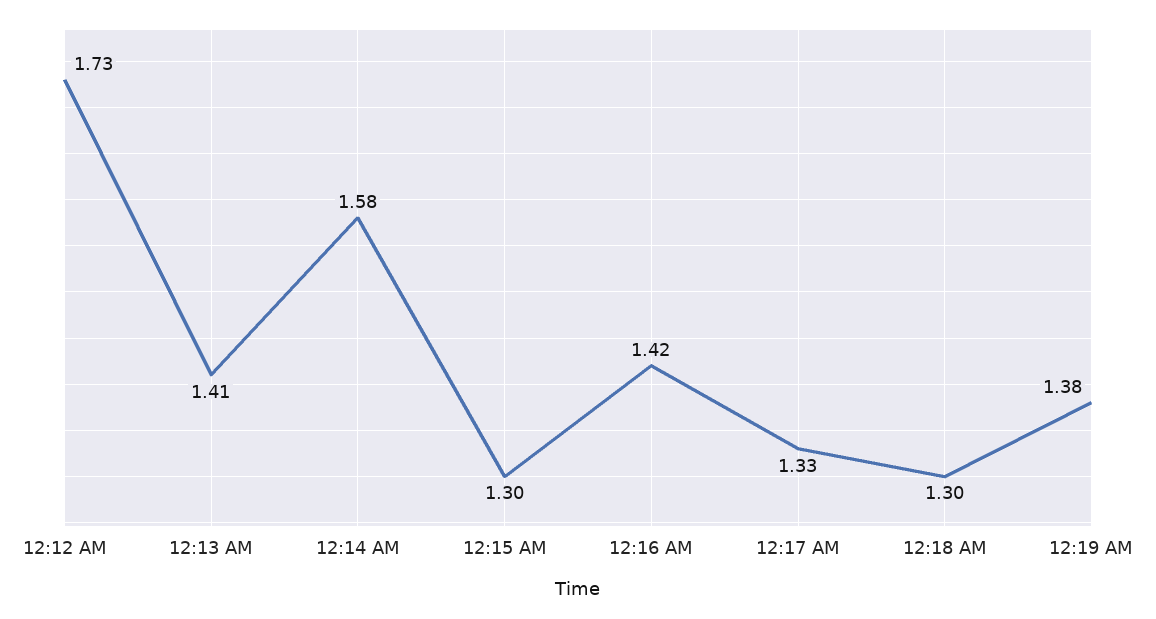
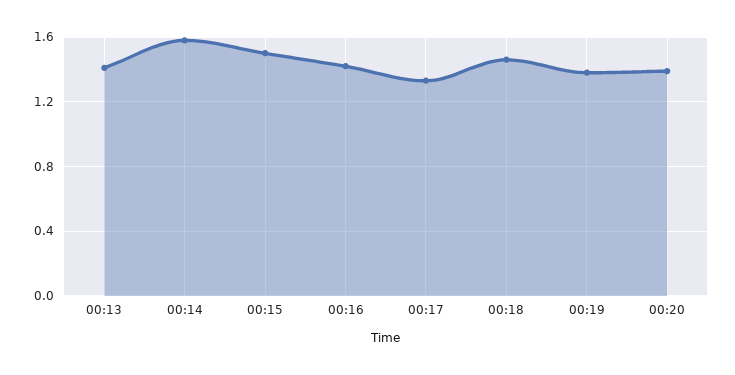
12:12 AM: 1.73 -> none
12:15 AM: 1.3 -> 1.5
12:18 AM: 1.3 -> 1.45
00:20: none -> 1.4

